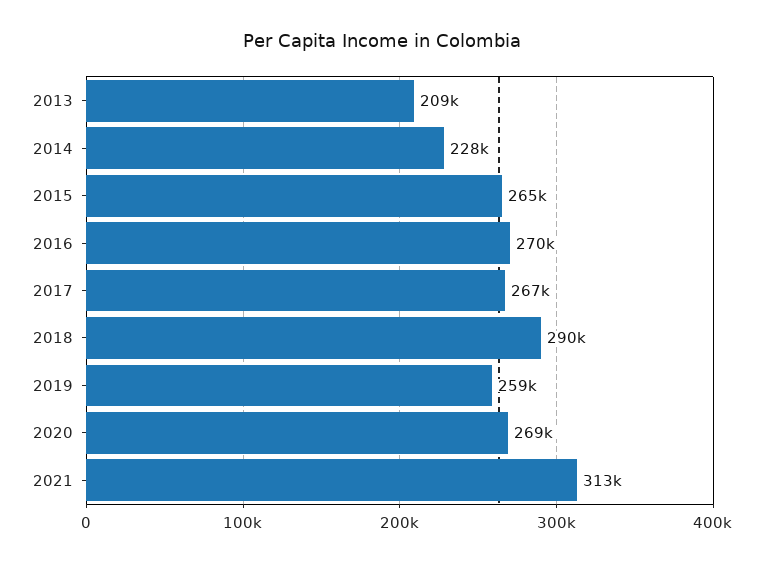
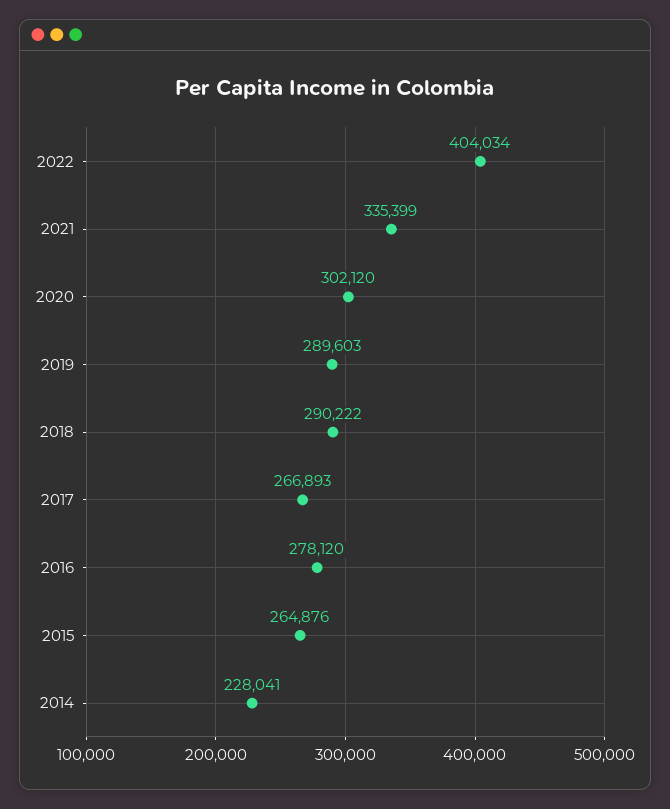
2013: 209000 -> none
2016: 270000 -> 278120
2019: 259000 -> 289603
2020: 269000 -> 302120
2021: 313000 -> 335399
2022: none -> 404034

